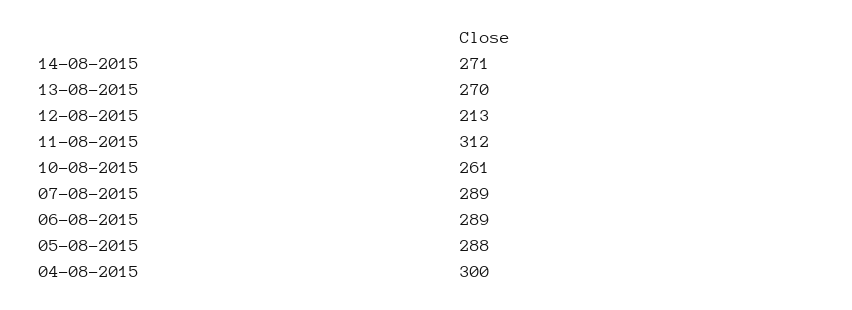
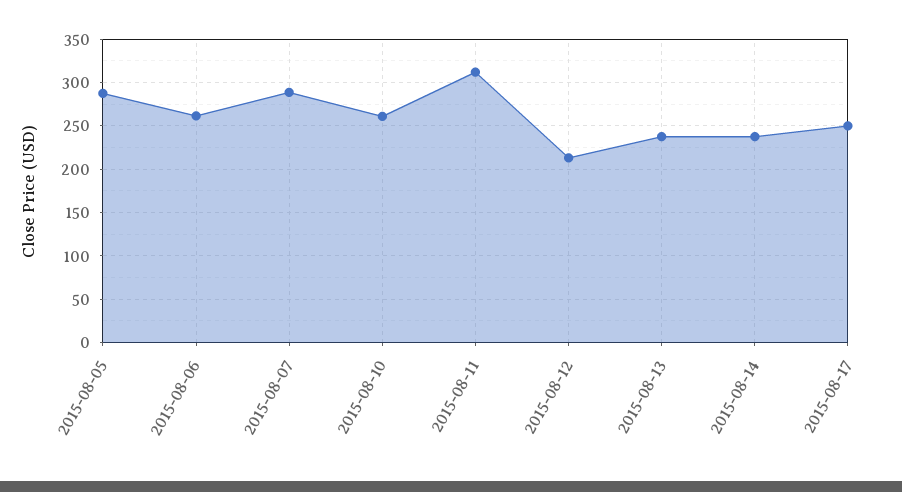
14-08-2015: 271 -> 240
13-08-2015: 270 -> 240
06-08-2015: 289 -> 260
04-08-2015: 300 -> none
2015-08-17: none -> 250

